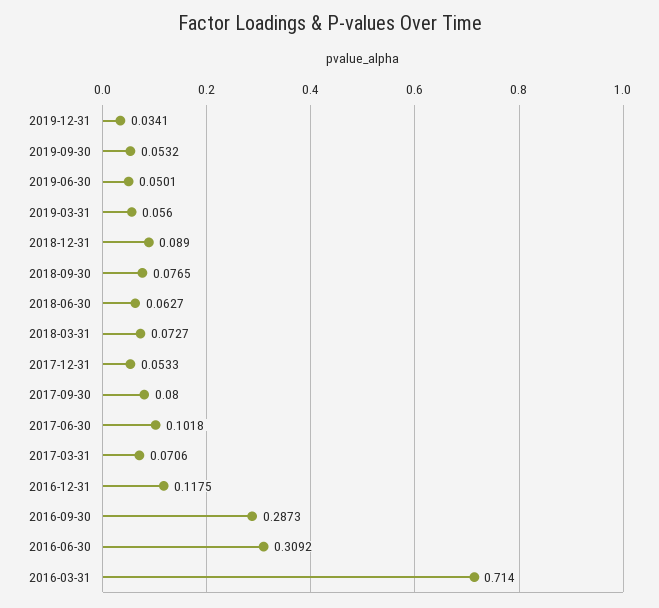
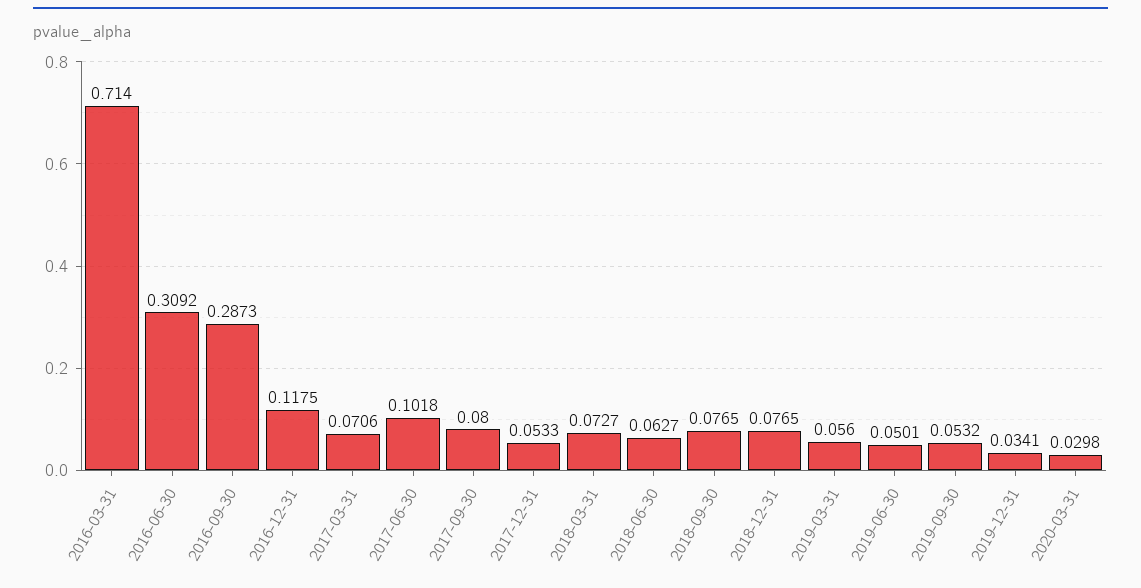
2018-12-31: 0.089 -> 0.0765
2020-03-31: none -> 0.0298

